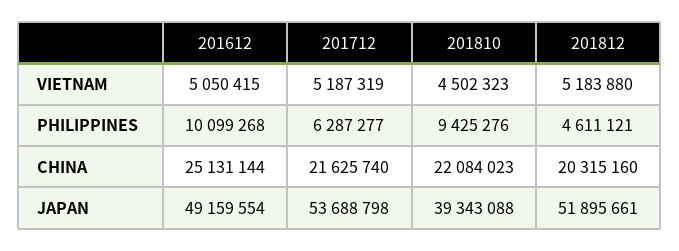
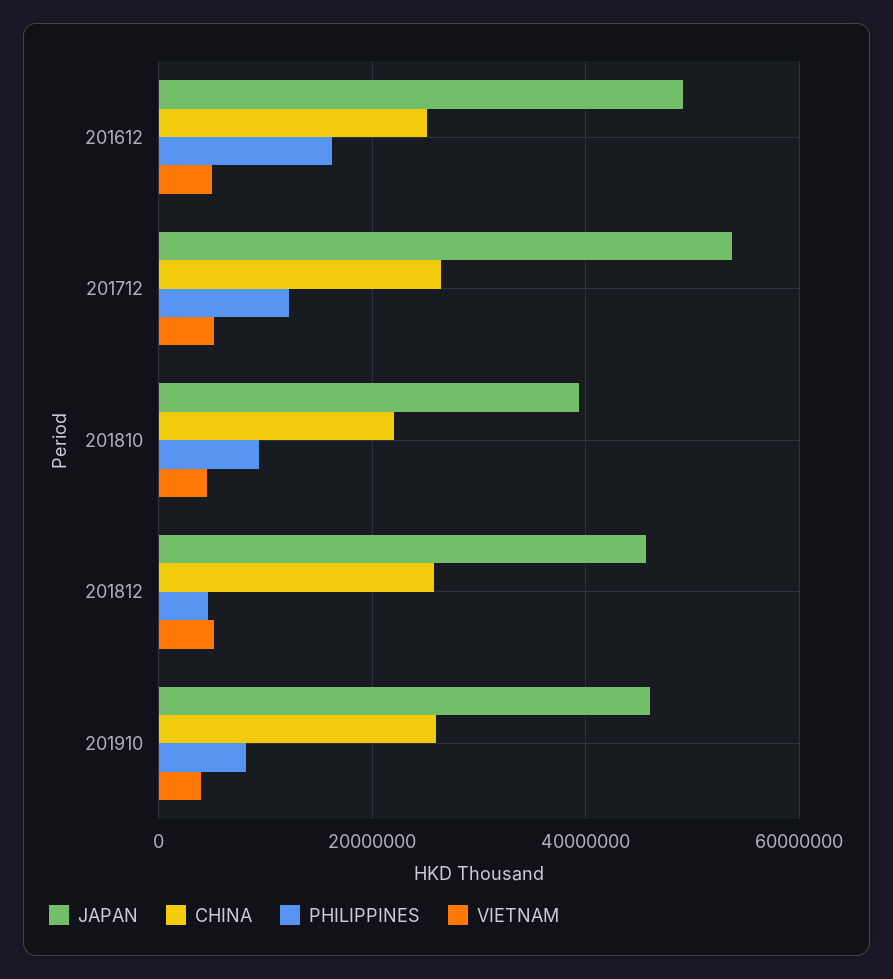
PHILIPPINES, 201612: 10099268 -> 16000000
PHILIPPINES, 201712: 6287277 -> 12000000
CHINA, 201712: 21625740 -> 26000000
CHINA, 201812: 20315160 -> 26000000
JAPAN, 201812: 51895661 -> 46000000
JAPAN, 201910: none -> 46000000
CHINA, 201910: none -> 26000000
PHILIPPINES, 201910: none -> 8000000
VIETNAM, 201910: none -> 4000000

